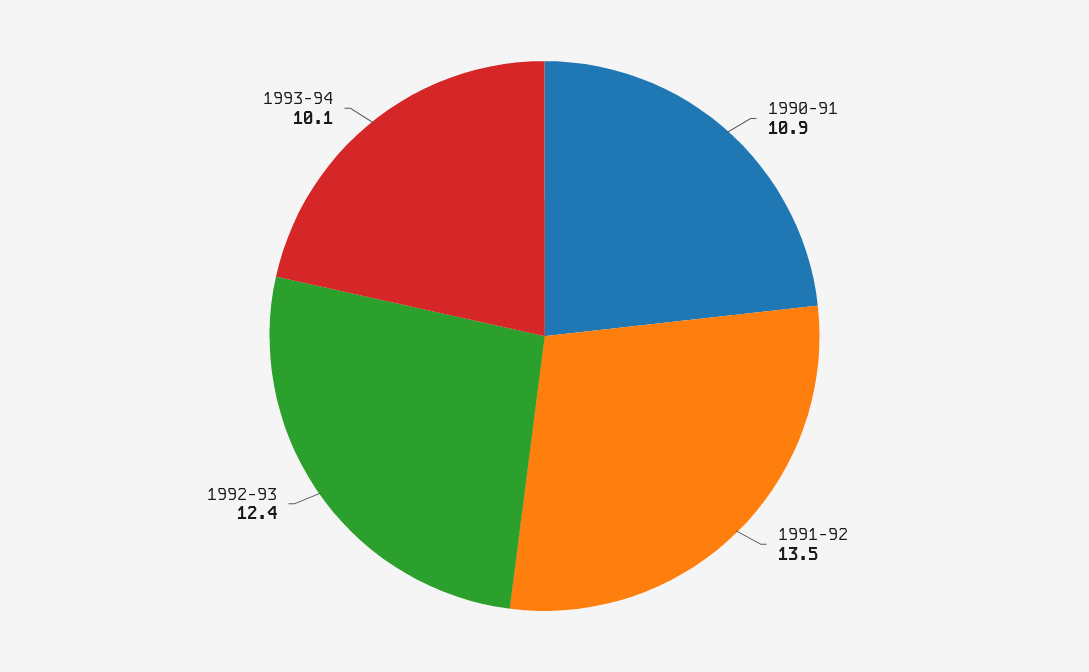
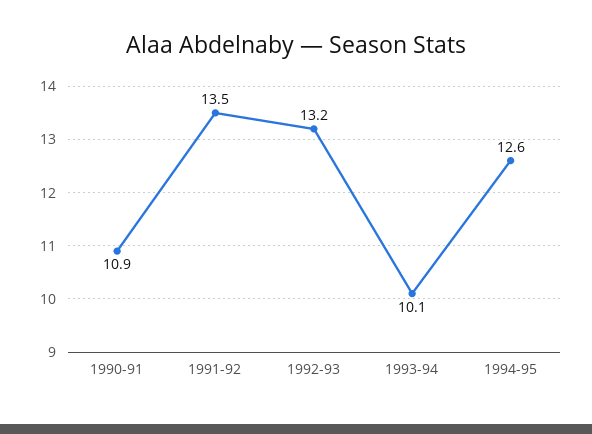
1992-93: 12.4 -> 13.2
1994-95: none -> 12.6

